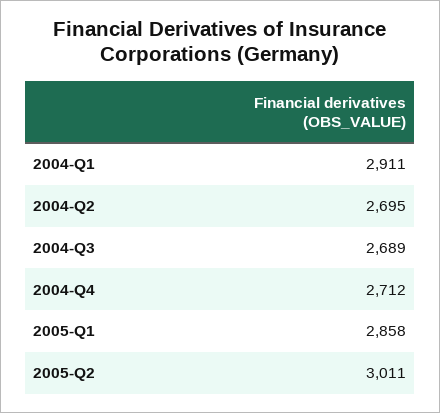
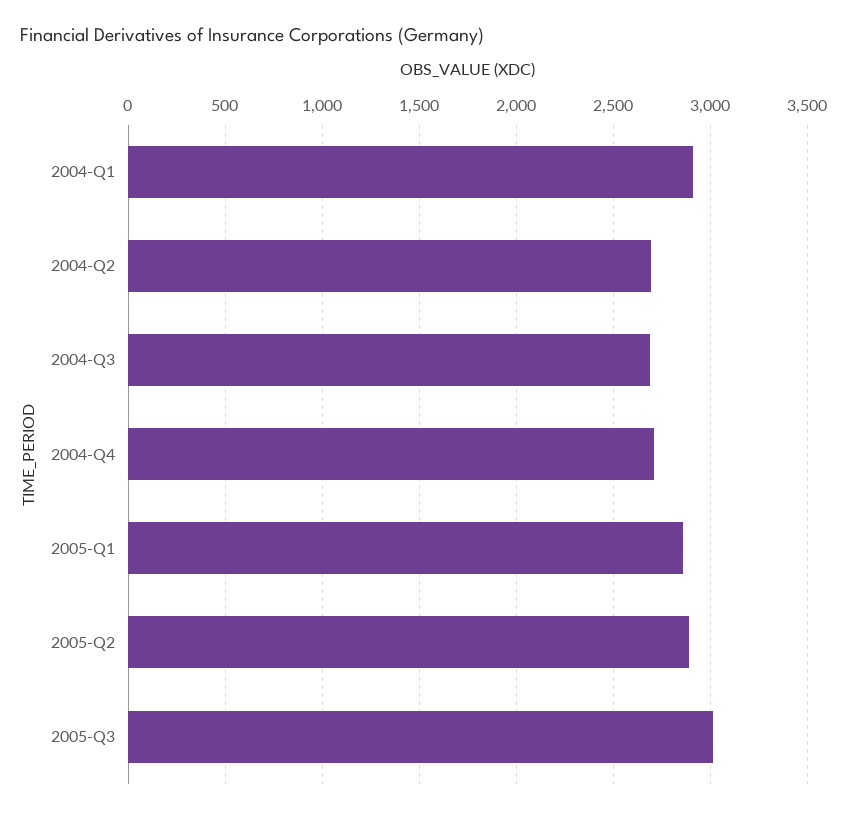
2005-Q2: 3011 -> 2900
2005-Q3: none -> 3000

